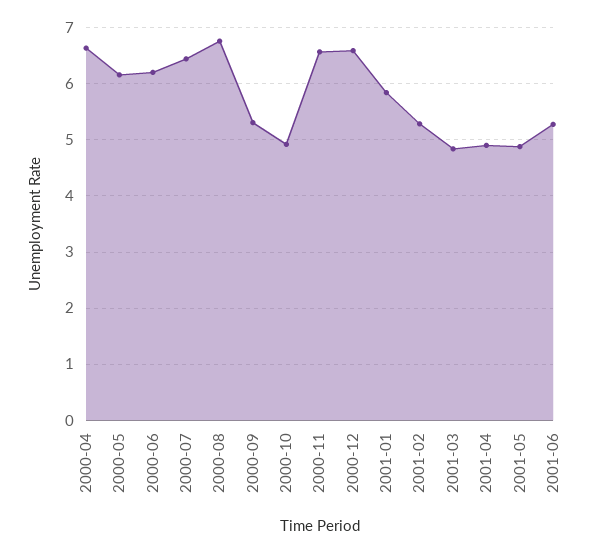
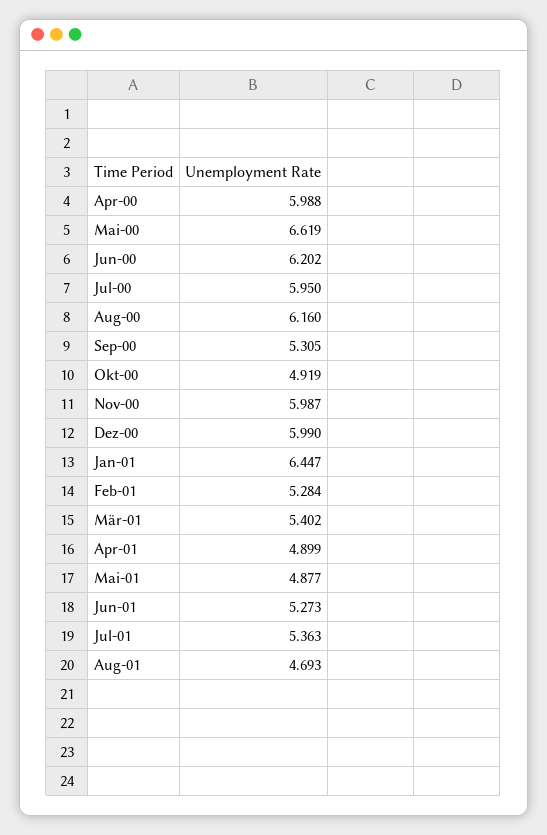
2000-04: 6.6 -> 5.988
2000-05: 6.2 -> 6.619
2000-07: 6.4 -> 5.95
2000-08: 6.8 -> 6.16
2000-11: 6.6 -> 5.987
2000-12: 6.6 -> 5.99
2001-01: 5.8 -> 6.447
2001-03: 4.8 -> 5.402
Jul-01: none -> 5.363
Aug-01: none -> 4.693

